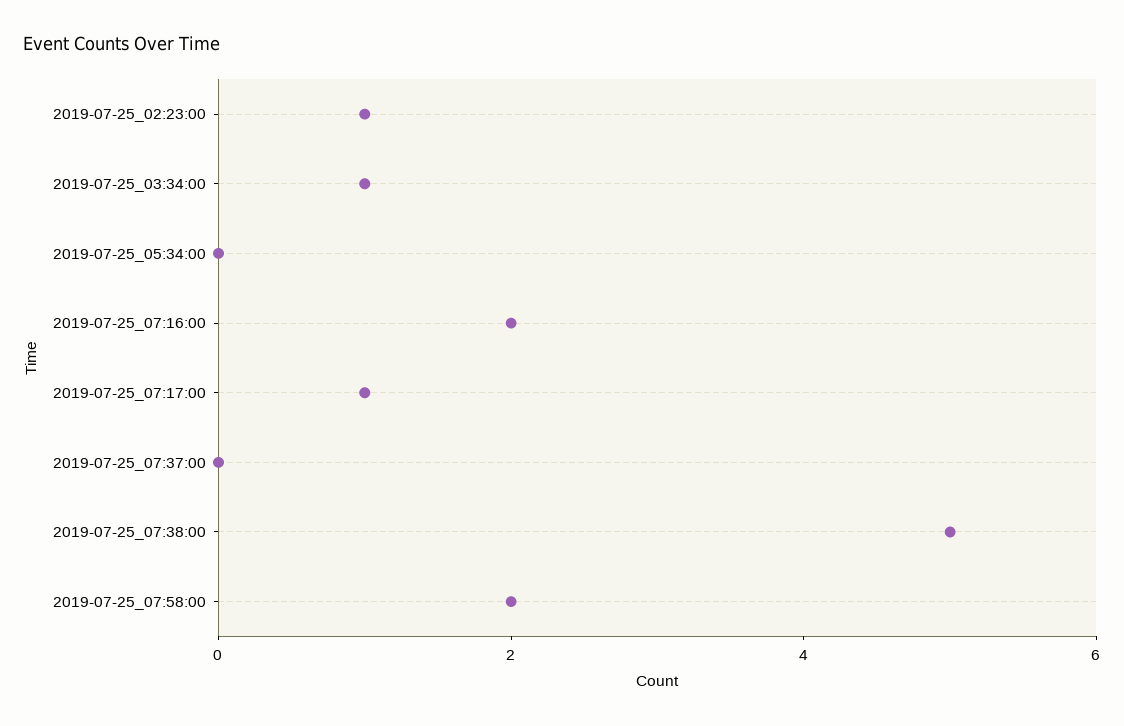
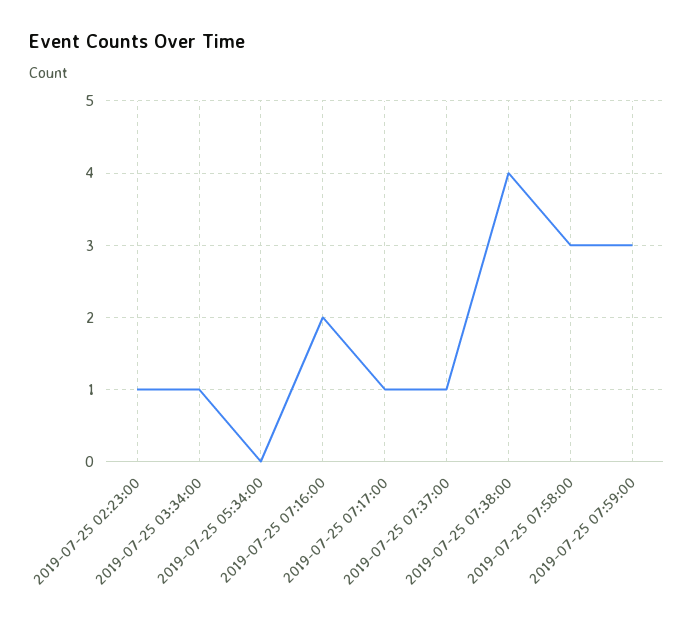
2019-07-25_07:37:00: 0 -> 1
2019-07-25_07:38:00: 5 -> 4
2019-07-25_07:58:00: 2 -> 3
2019-07-25 07:59:00: none -> 3

